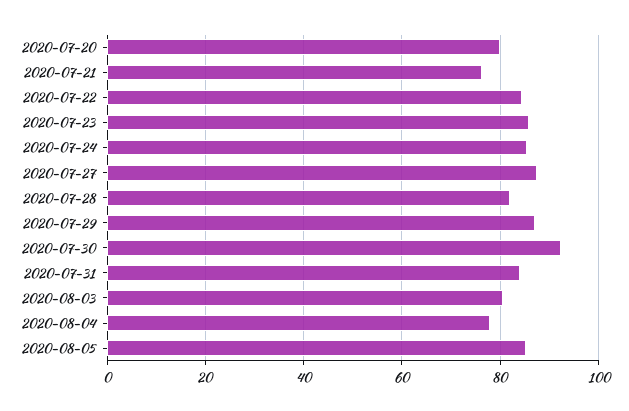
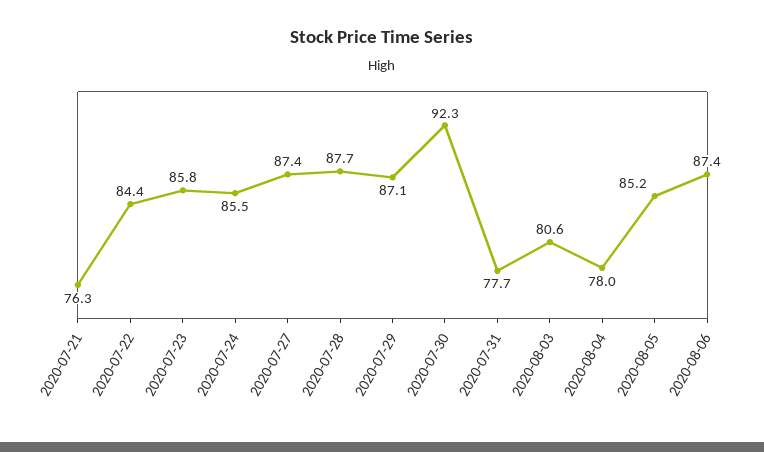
2020-07-20: 80 -> none
2020-07-28: 82 -> 87.7
2020-07-31: 84 -> 77.7
2020-08-06: none -> 87.4

